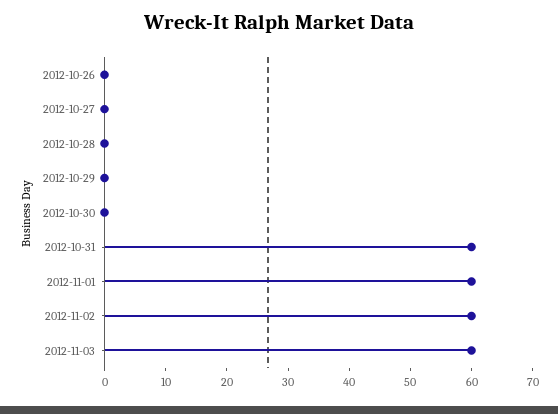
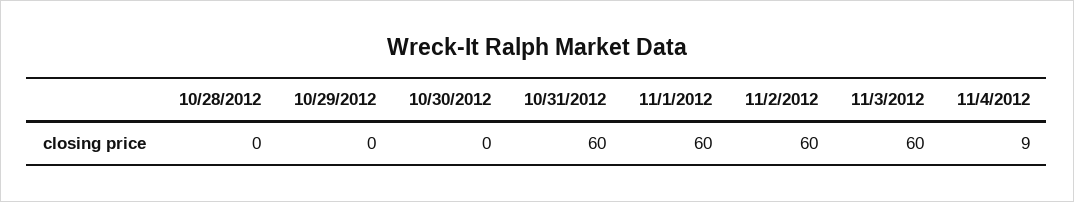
2012-10-26: 0 -> none
2012-10-27: 0 -> none
11/4/2012: none -> 9

